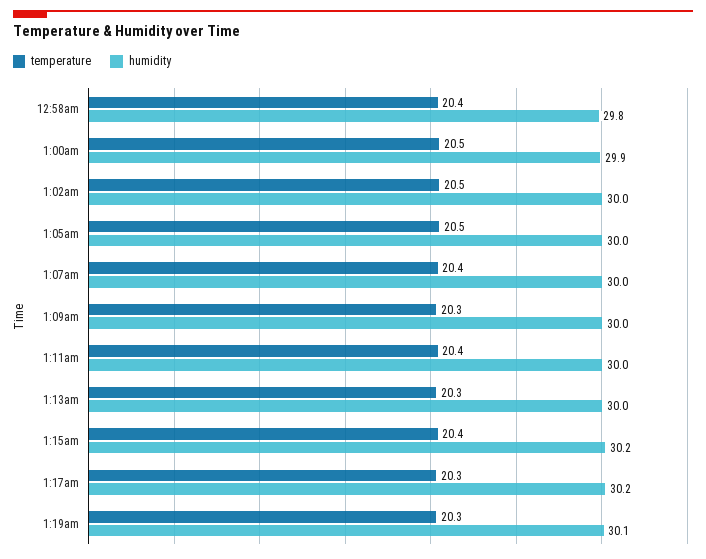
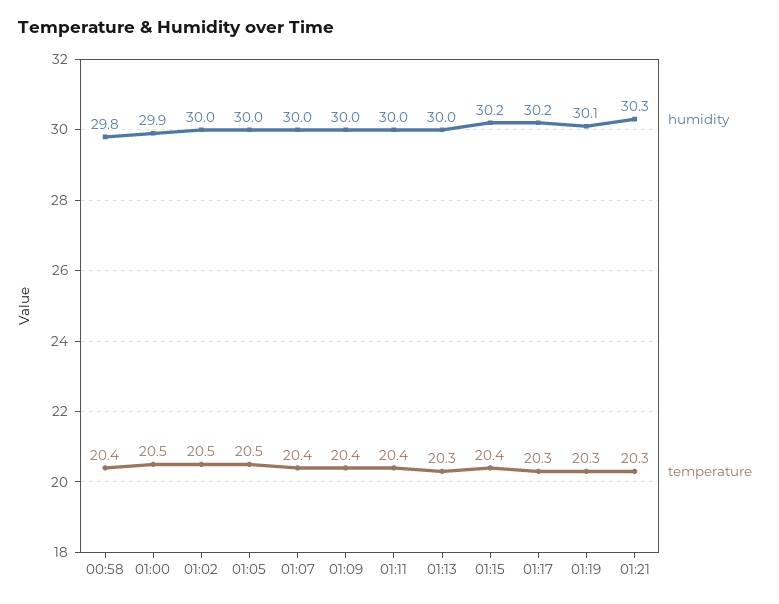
temperature, 1:09am: 20.3 -> 20.4
humidity, 01:21: none -> 30.3
temperature, 01:21: none -> 20.3

